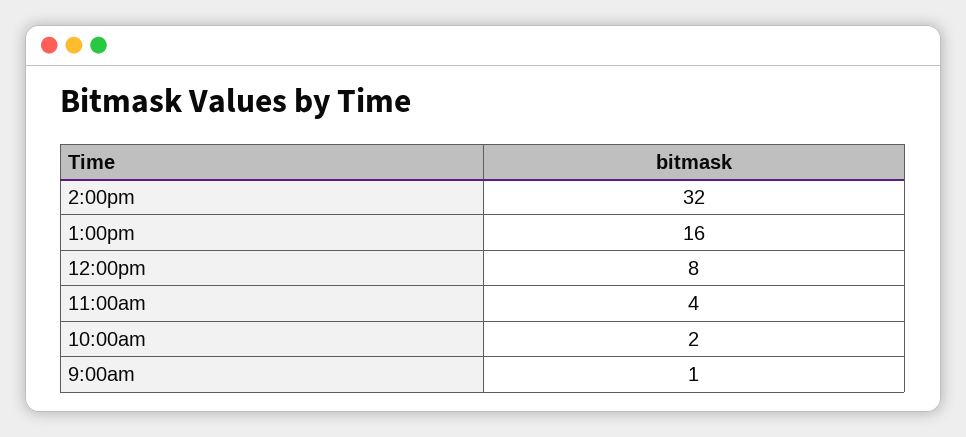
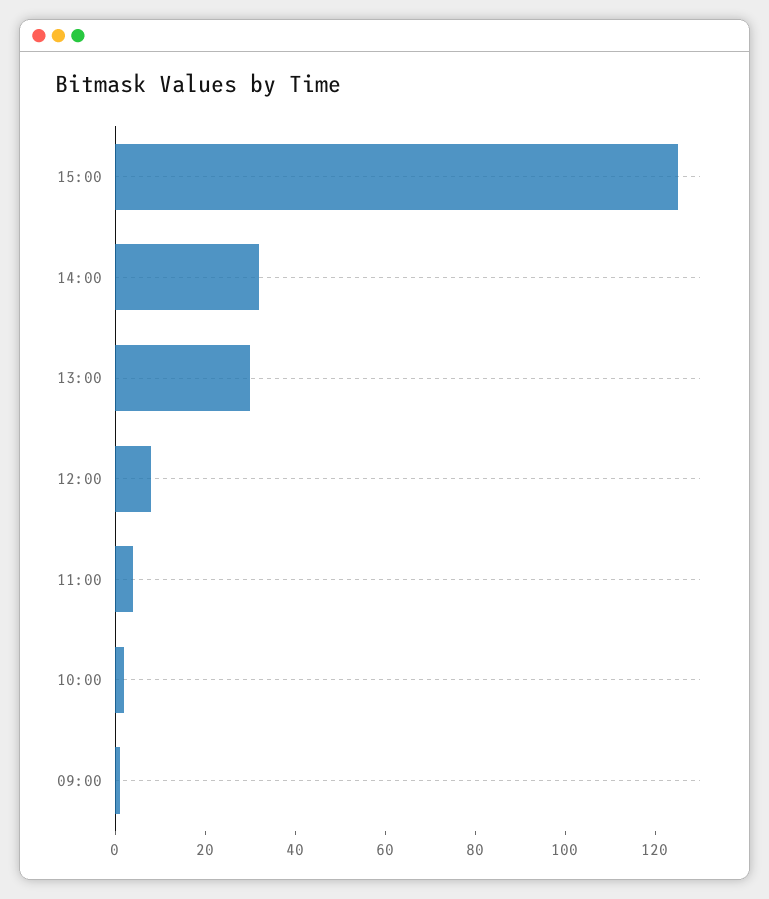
1:00pm: 16 -> 30
15:00: none -> 125

